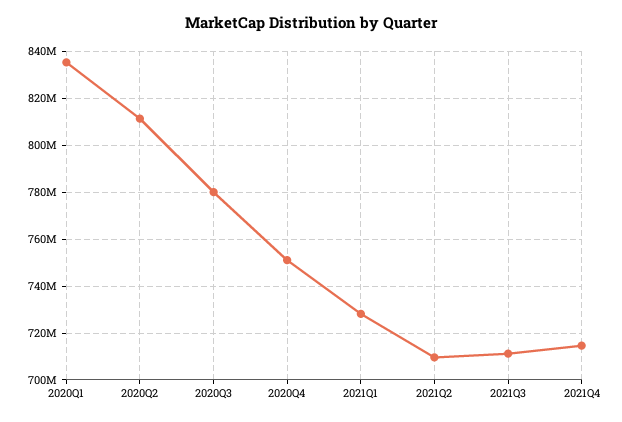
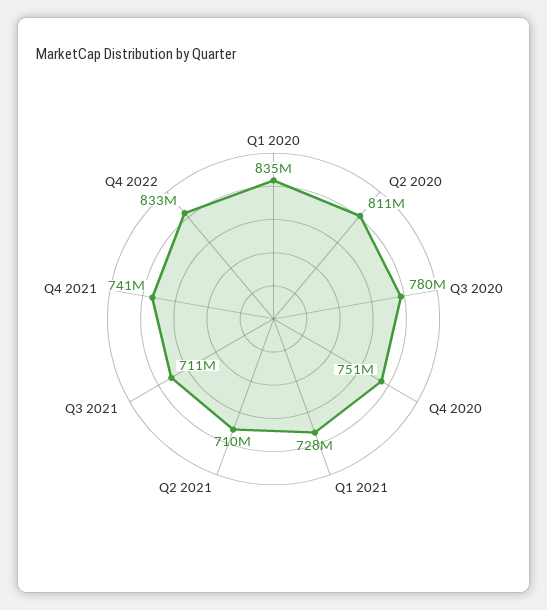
2021Q4: 715000000 -> 741000000
Q4 2022: none -> 833000000

